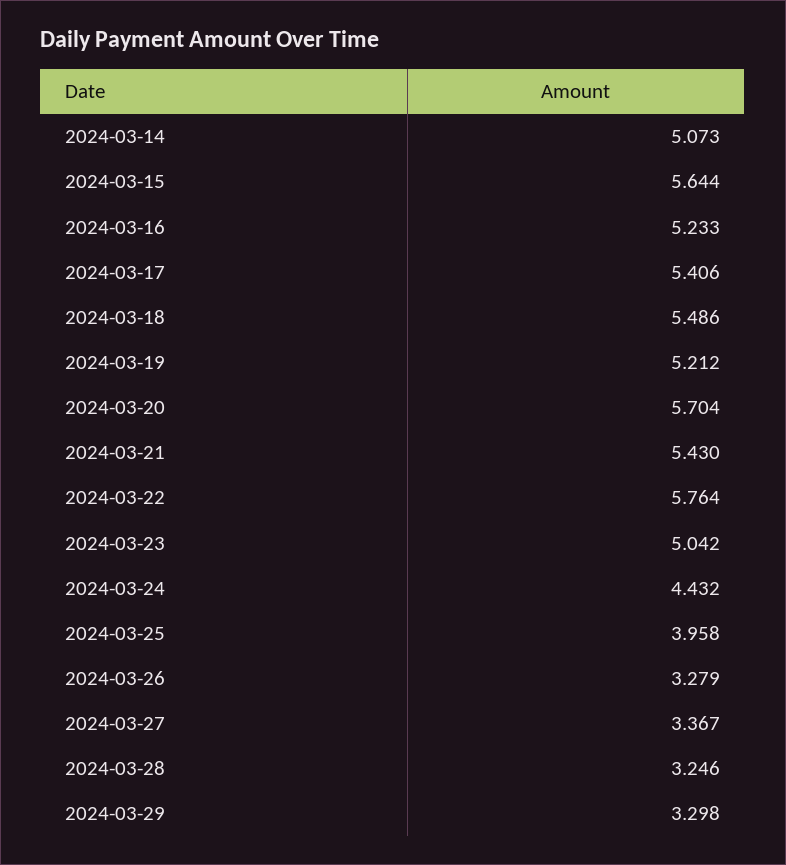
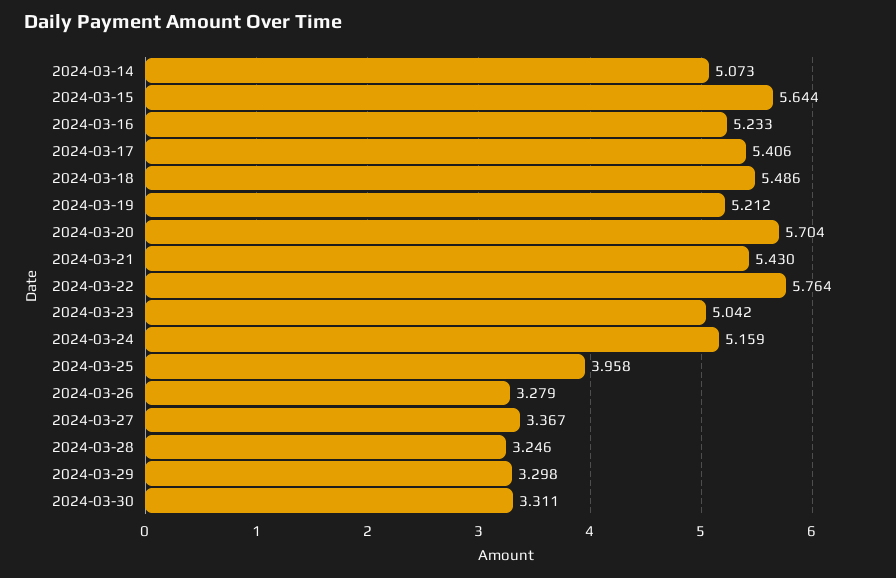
2024-03-24: 4.432 -> 5.159
2024-03-30: none -> 3.311

